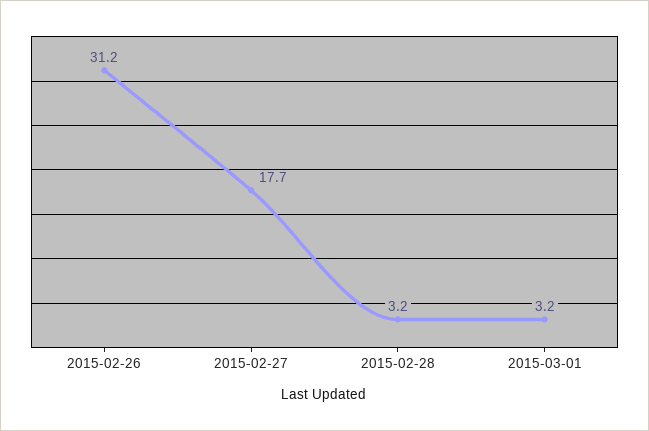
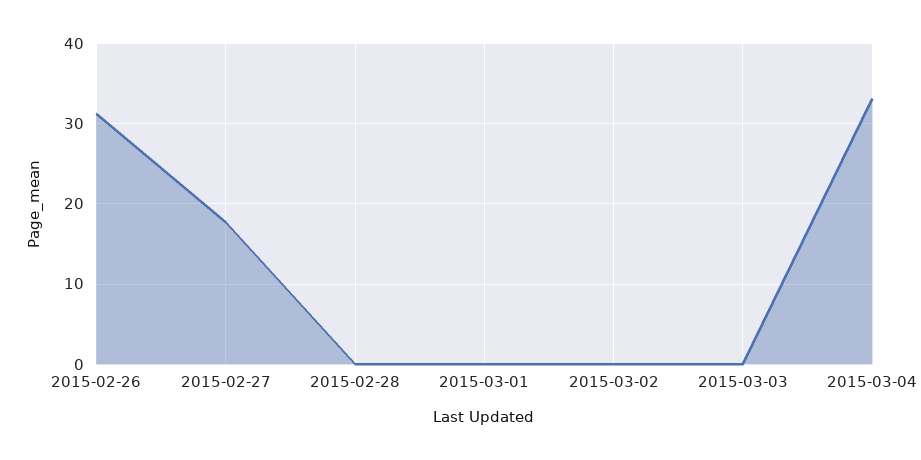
2015-02-28: 3.2 -> 0
2015-03-01: 3.2 -> 0
2015-03-02: none -> 0
2015-03-03: none -> 0
2015-03-04: none -> 33

